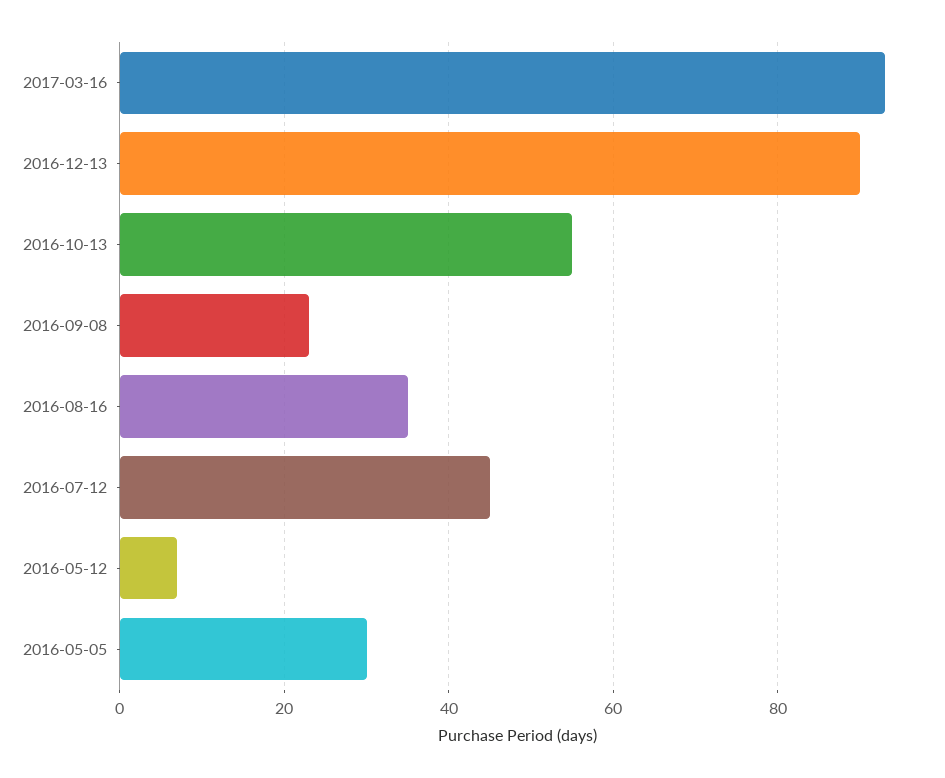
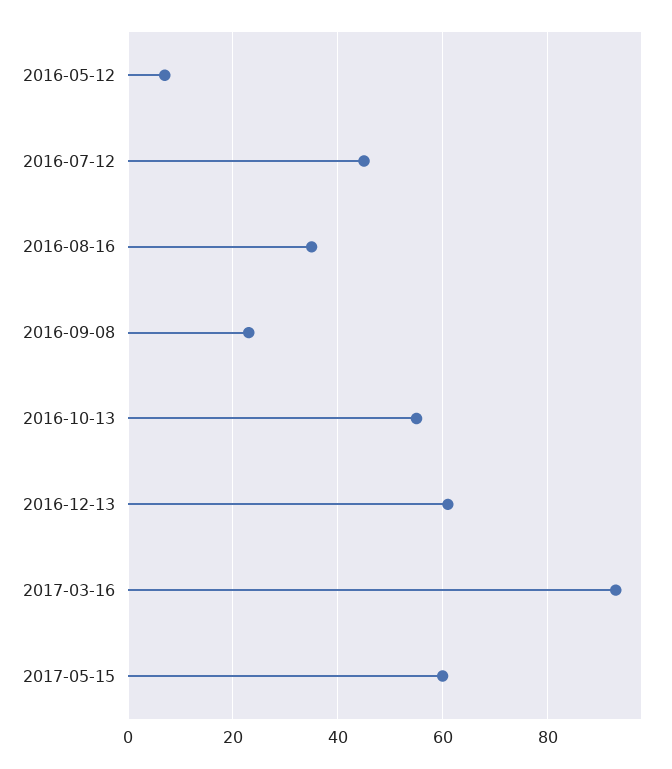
2016-12-13: 90 -> 60
2016-05-05: 30 -> none
2017-05-15: none -> 60

